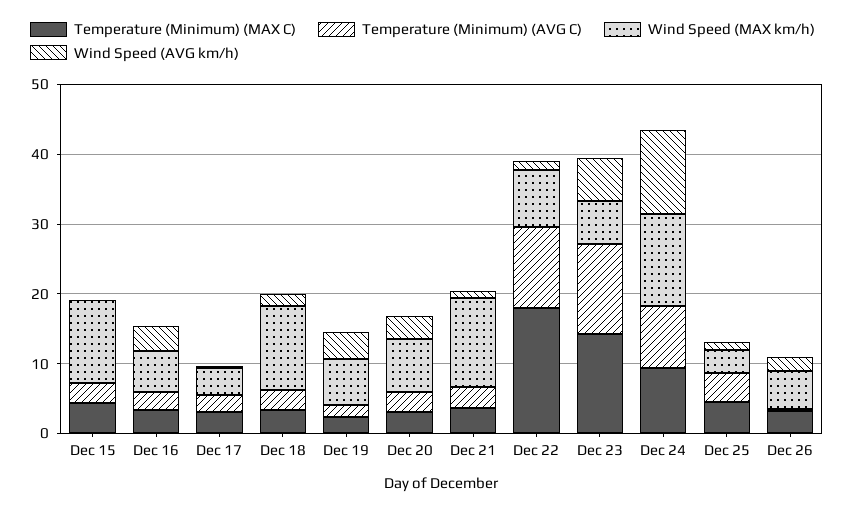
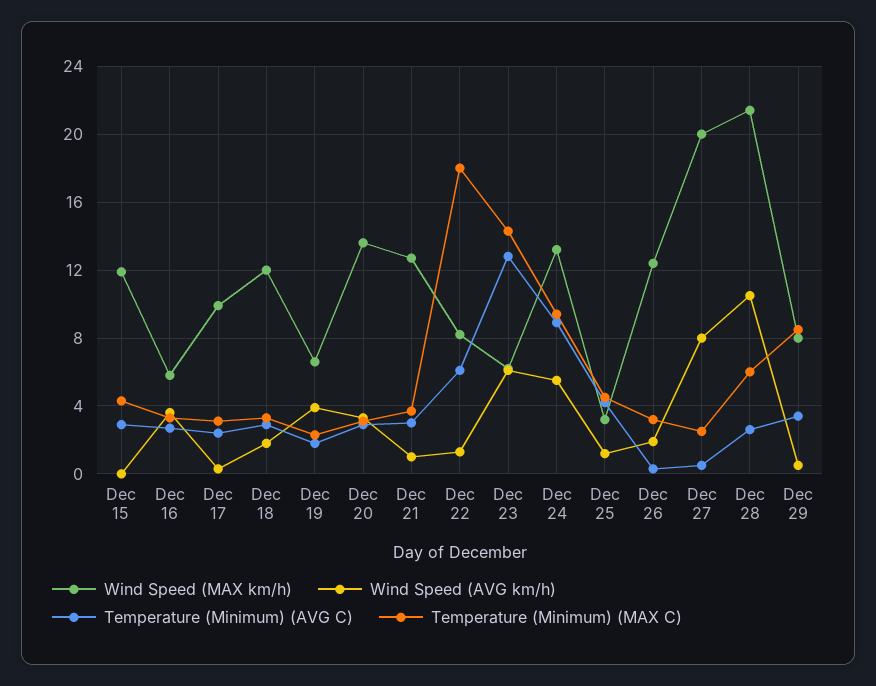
Wind Speed (MAX km/h), Dec 17: 4 -> 10
Wind Speed (MAX km/h), Dec 20: 8 -> 13.5
Temperature (Minimum) (AVG C), Dec 22: 12 -> 6
Wind Speed (AVG km/h), Dec 24: 12 -> 5.5
Wind Speed (MAX km/h), Dec 26: 6 -> 12.5
Wind Speed (MAX km/h), Dec 27: none -> 20
Wind Speed (AVG km/h), Dec 27: none -> 8
Temperature (Minimum) (AVG C), Dec 27: none -> 0.5
Temperature (Minimum) (MAX C), Dec 27: none -> 2.5
Wind Speed (MAX km/h), Dec 28: none -> 21.5
Wind Speed (AVG km/h), Dec 28: none -> 10.5
Temperature (Minimum) (AVG C), Dec 28: none -> 2.5
Temperature (Minimum) (MAX C), Dec 28: none -> 6
Wind Speed (MAX km/h), Dec 29: none -> 8
Wind Speed (AVG km/h), Dec 29: none -> 0.5
Temperature (Minimum) (AVG C), Dec 29: none -> 3.5
Temperature (Minimum) (MAX C), Dec 29: none -> 8.5

